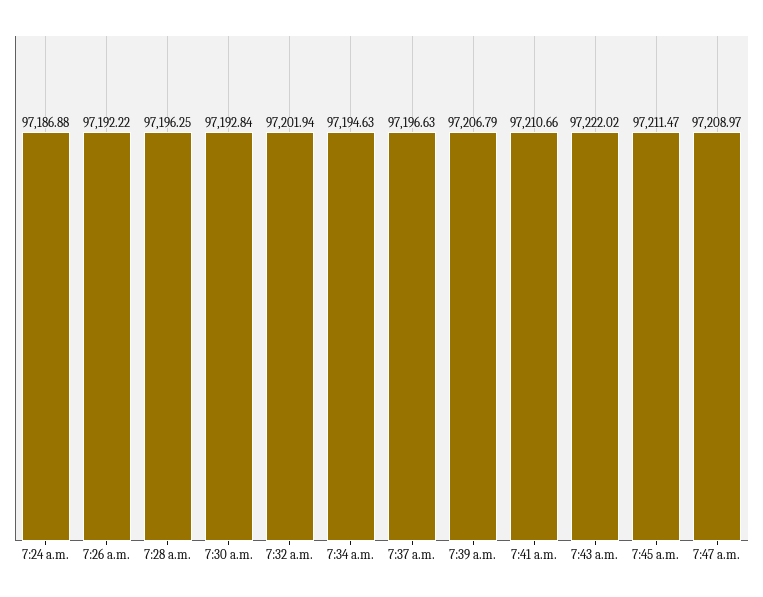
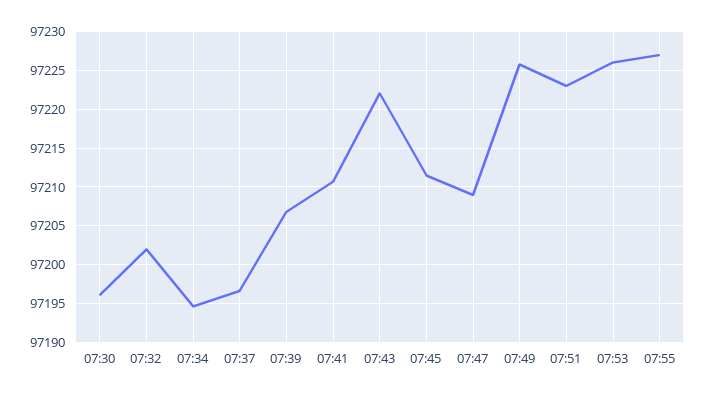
7:24 a.m.: 97186.88 -> none
7:26 a.m.: 97192.22 -> none
7:28 a.m.: 97196.25 -> none
7:30 a.m.: 97192.84 -> 97196
07:49: none -> 97226
07:51: none -> 97223
07:53: none -> 97226
07:55: none -> 97227

